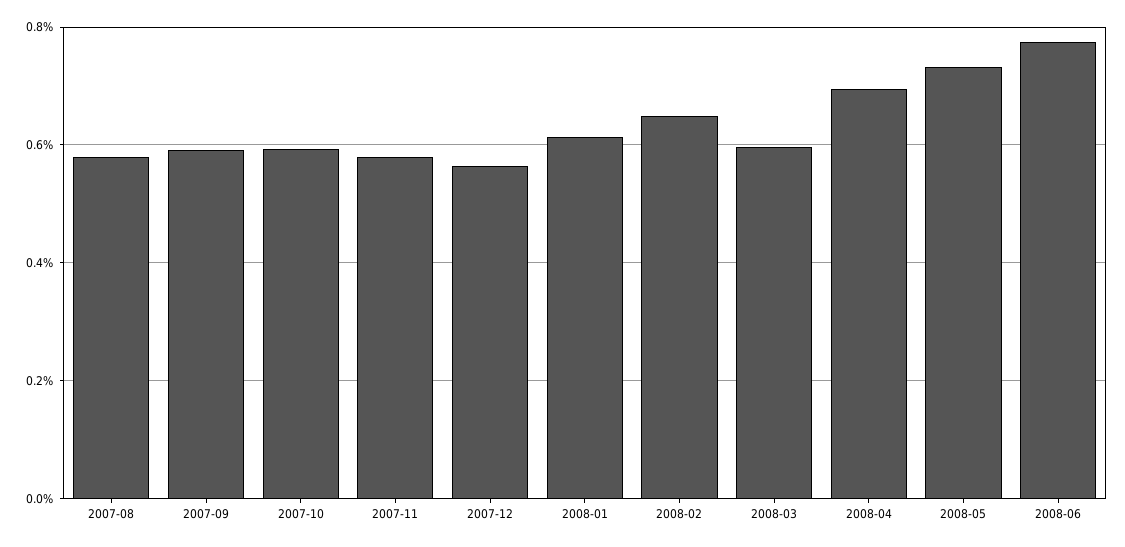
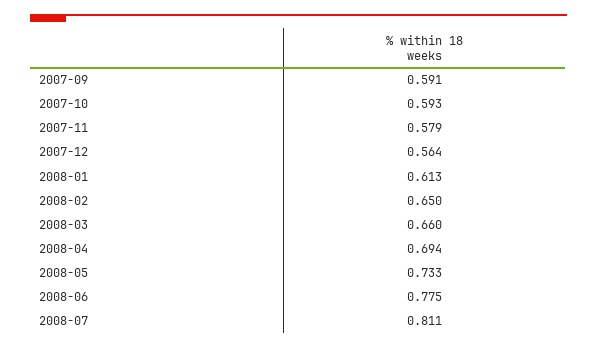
2007-08: 0.58 -> none
2008-03: 0.6 -> 0.66
2008-07: none -> 0.811

